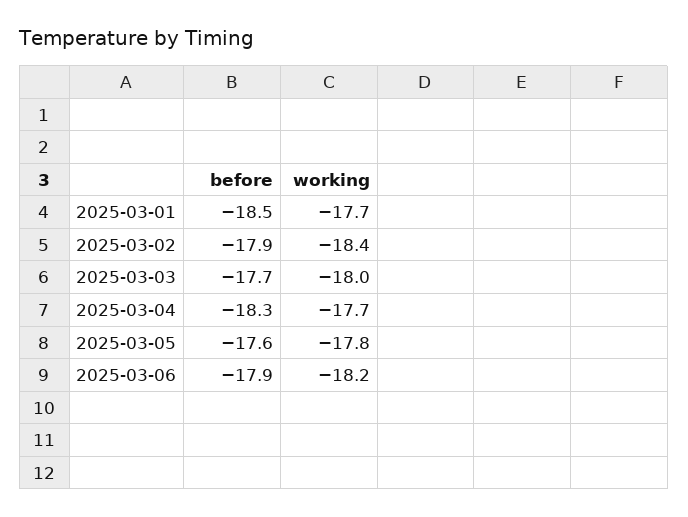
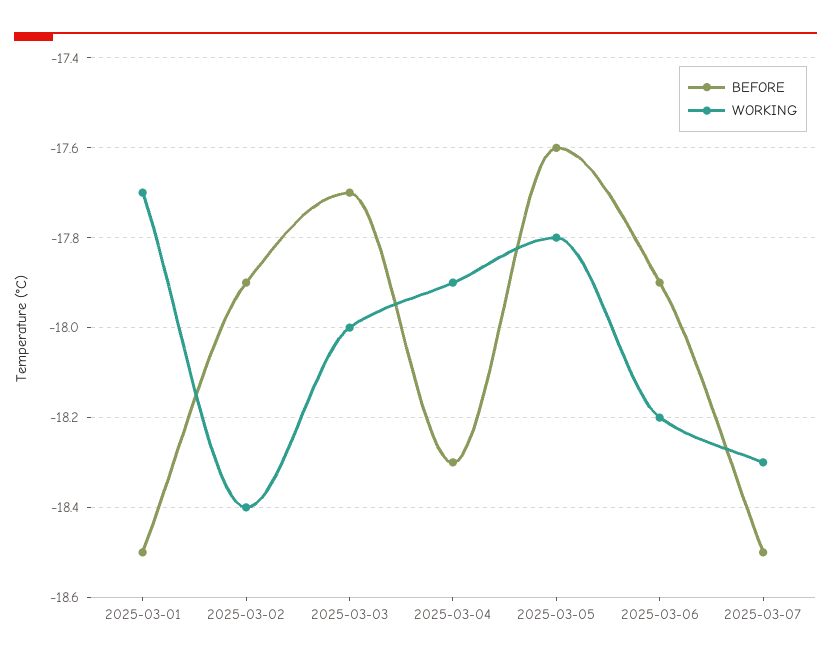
working, 2025-03-04: -17.7 -> -17.9
before, 2025-03-07: none -> -18.5
working, 2025-03-07: none -> -18.3

